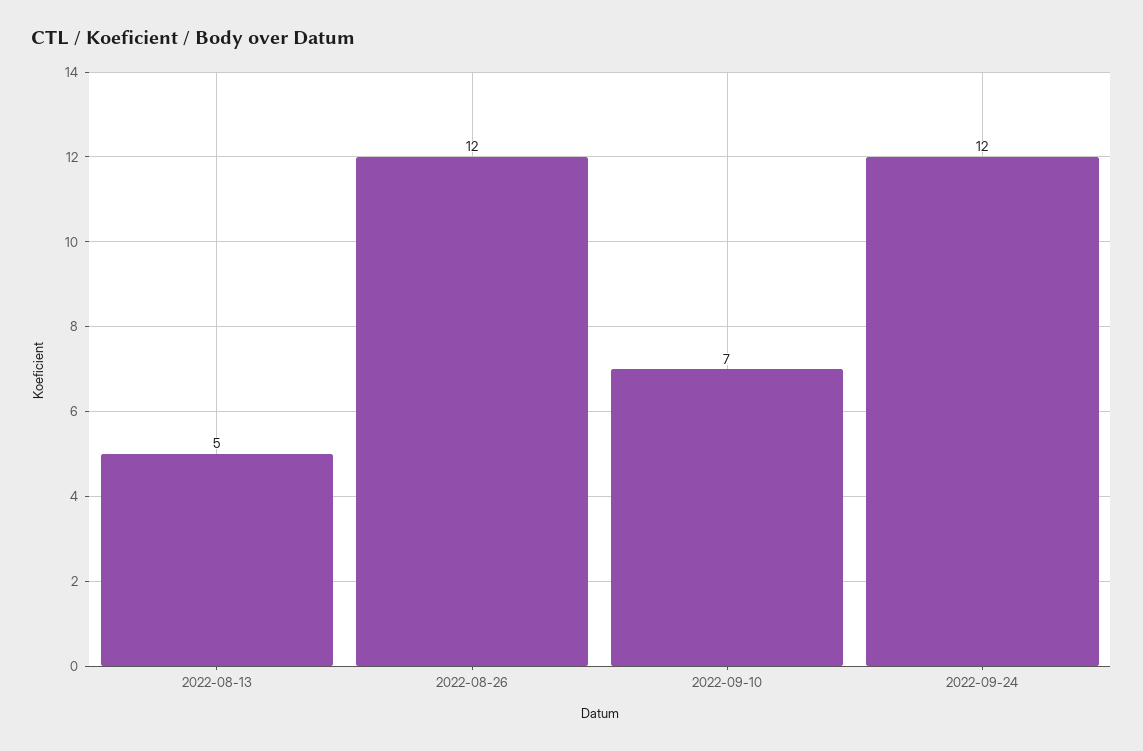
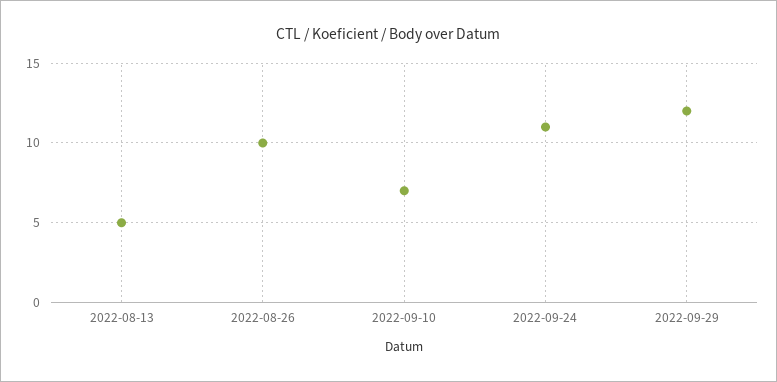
2022-08-26: 12 -> 10
2022-09-24: 12 -> 11
2022-09-29: none -> 12

